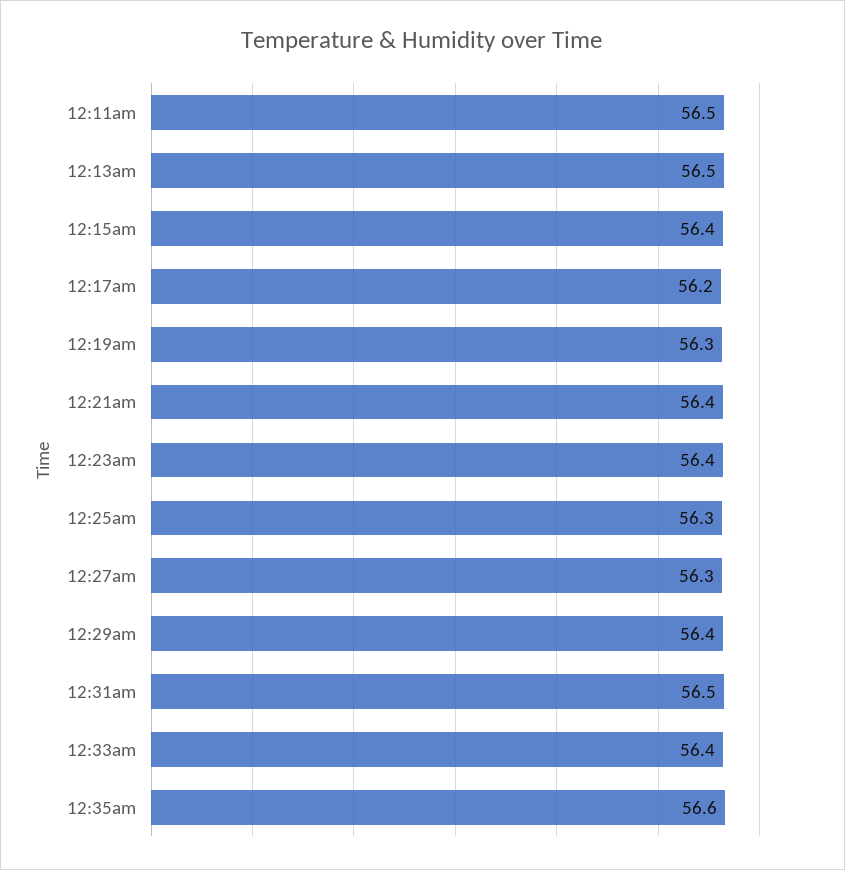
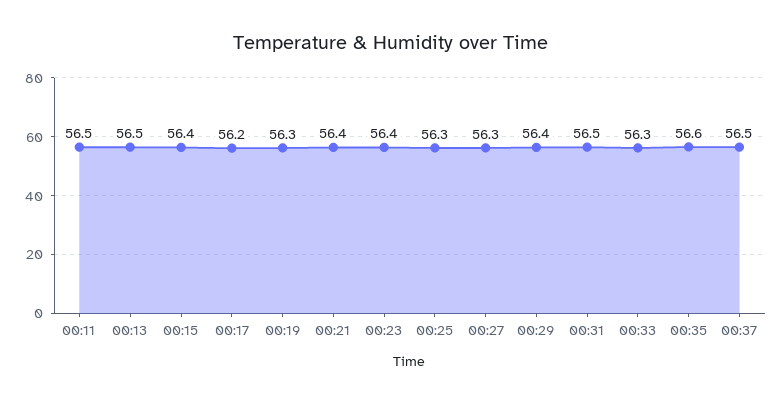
12:33am: 56.4 -> 56.3
00:37: none -> 56.5

